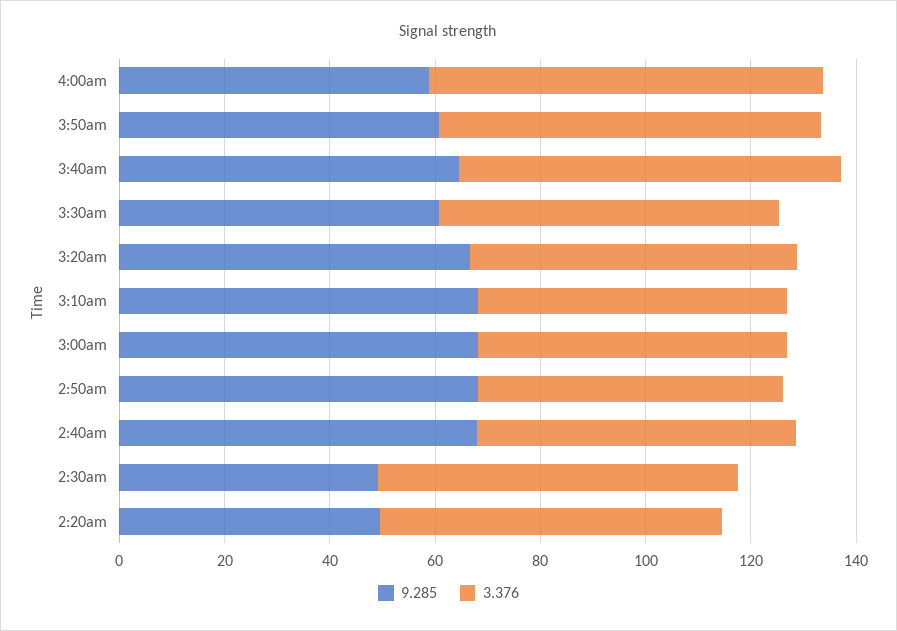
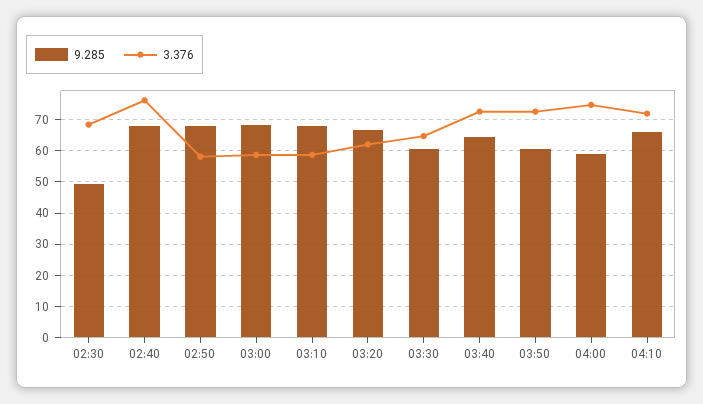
3.376, 2:40am: 60 -> 76
9.285, 2:20am: 50 -> none
3.376, 2:20am: 65 -> none
9.285, 04:10: none -> 66
3.376, 04:10: none -> 72

